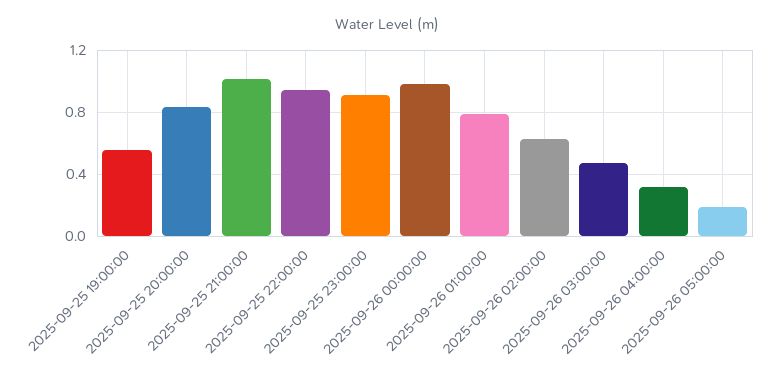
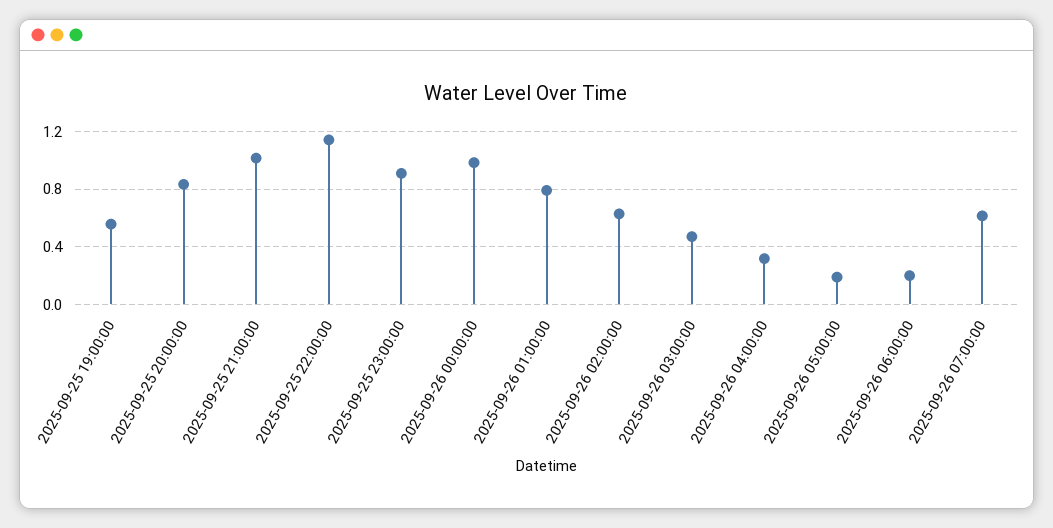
2025-09-25 22:00:00: 0.95 -> 1.15
2025-09-26 06:00:00: none -> 0.2
2025-09-26 07:00:00: none -> 0.6

